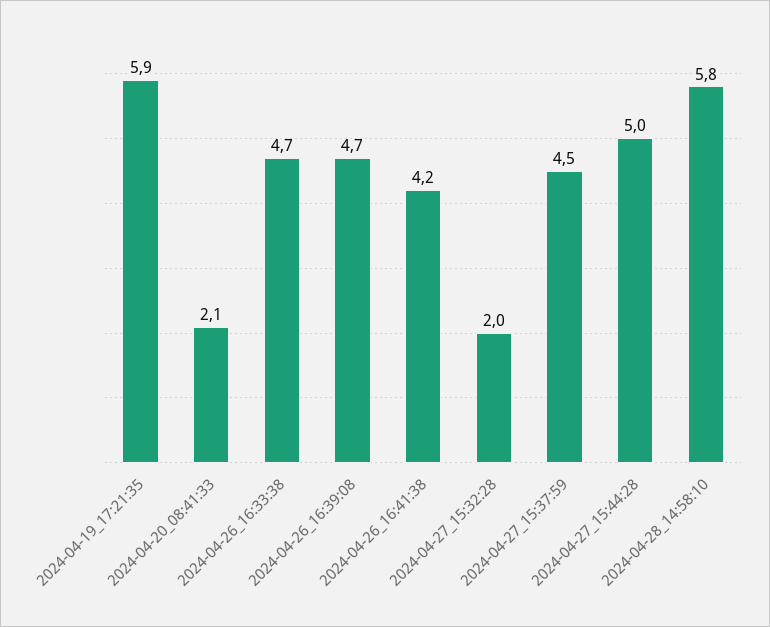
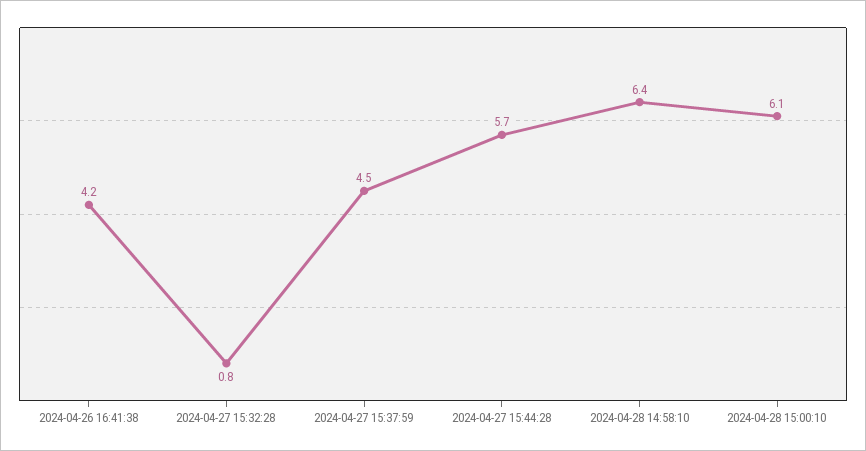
2024-04-19_17:21:35: 5.9 -> none
2024-04-20_08:41:33: 2.1 -> none
2024-04-26_16:33:38: 4.7 -> none
2024-04-26_16:39:08: 4.7 -> none
2024-04-27_15:32:28: 2 -> 0.8
2024-04-27_15:44:28: 5 -> 5.7
2024-04-28_14:58:10: 5.8 -> 6.4
2024-04-28 15:00:10: none -> 6.1

